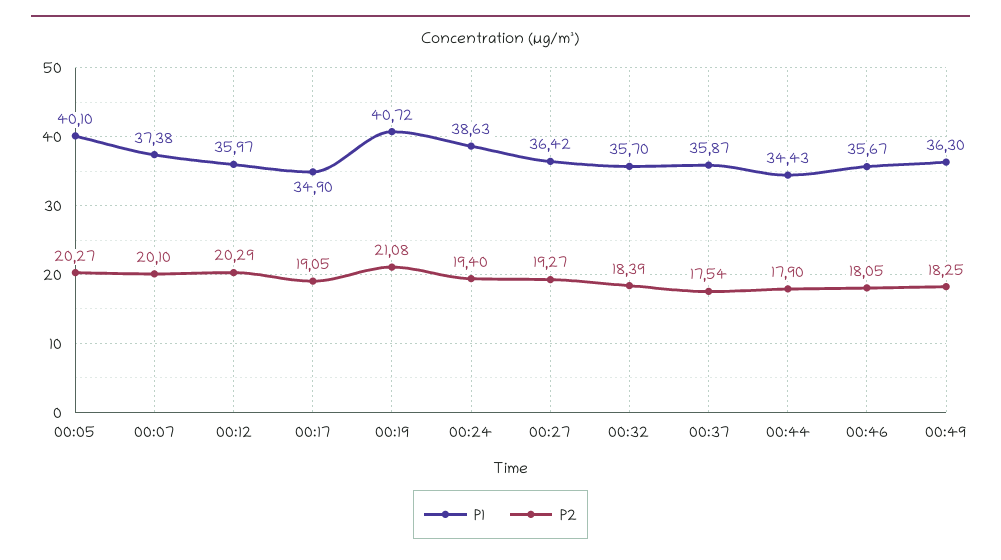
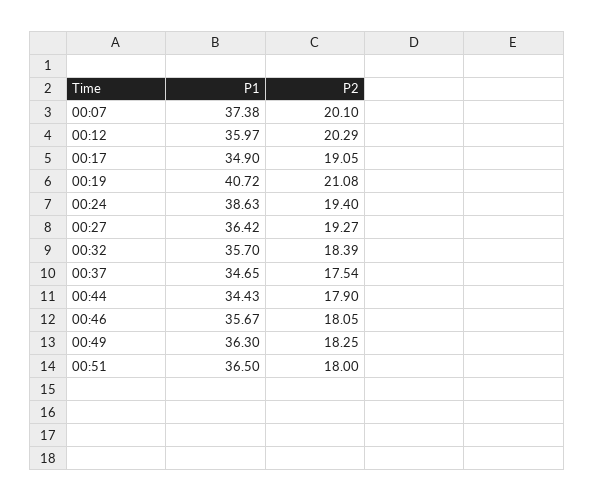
P1, 00:05: 40.1 -> none
P2, 00:05: 20.27 -> none
P1, 00:37: 35.87 -> 34.65
P1, 00:51: none -> 36.5
P2, 00:51: none -> 18

